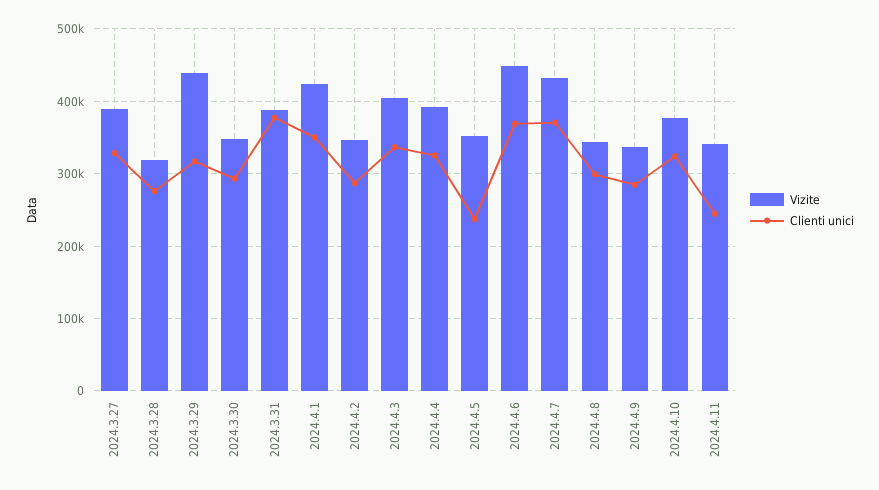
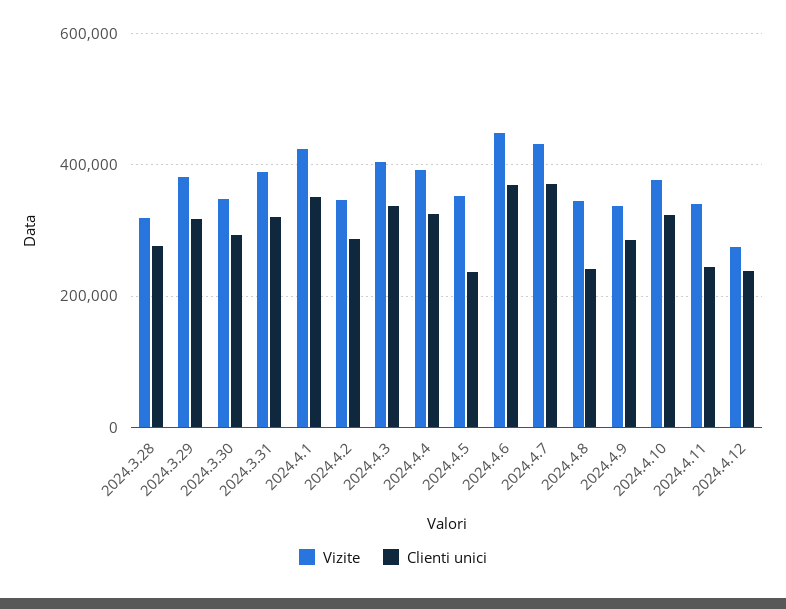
Vizite, 2024.3.27: 390000 -> none
Clienti unici, 2024.3.27: 330000 -> none
Vizite, 2024.3.29: 440000 -> 380000
Clienti unici, 2024.3.31: 380000 -> 320000
Clienti unici, 2024.4.8: 300000 -> 240000
Vizite, 2024.4.12: none -> 280000
Clienti unici, 2024.4.12: none -> 240000

